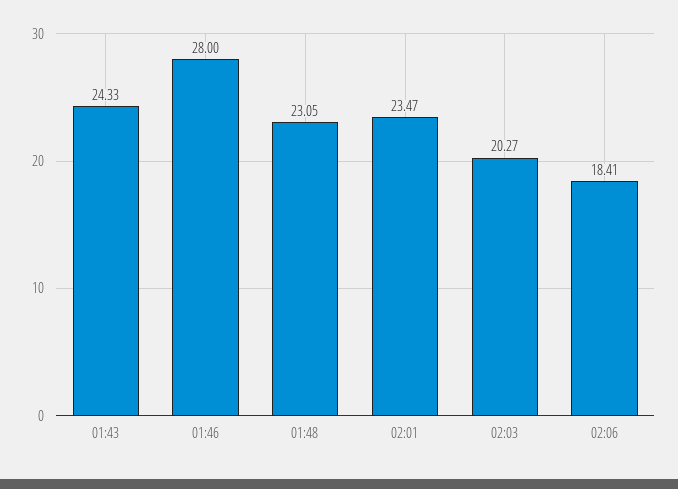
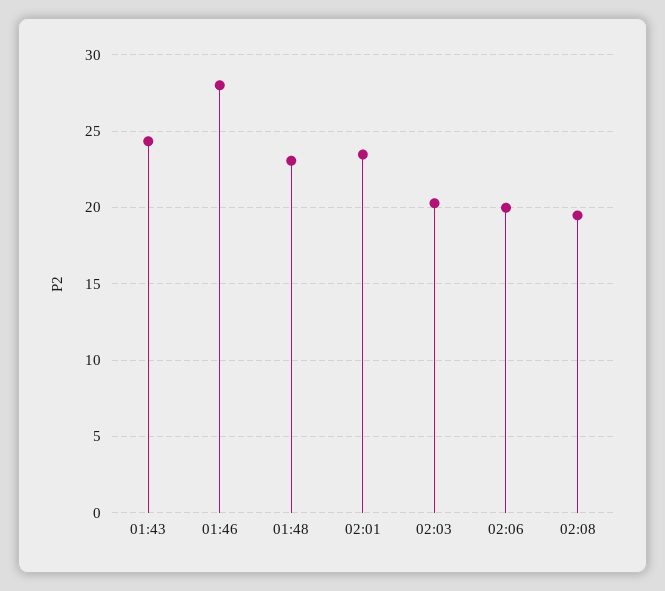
02:06: 18.41 -> 20
02:08: none -> 19.5

